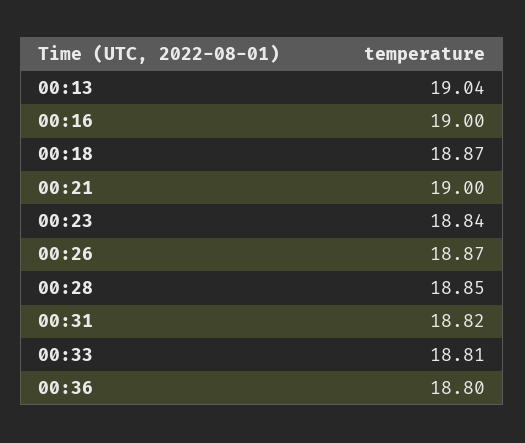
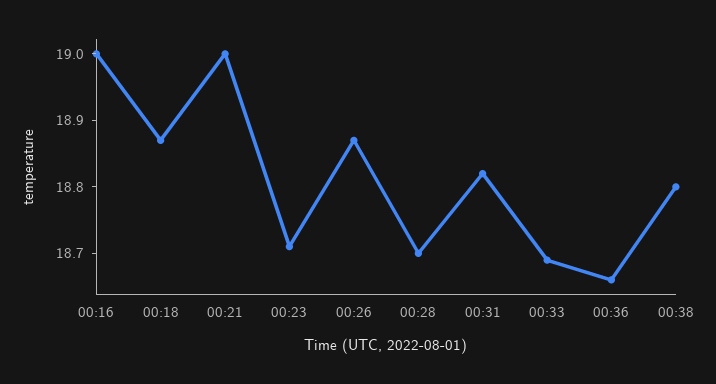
00:13: 19.04 -> none
00:23: 18.84 -> 18.7
00:28: 18.85 -> 18.7
00:33: 18.81 -> 18.7
00:36: 18.8 -> 18.65
00:38: none -> 18.8

